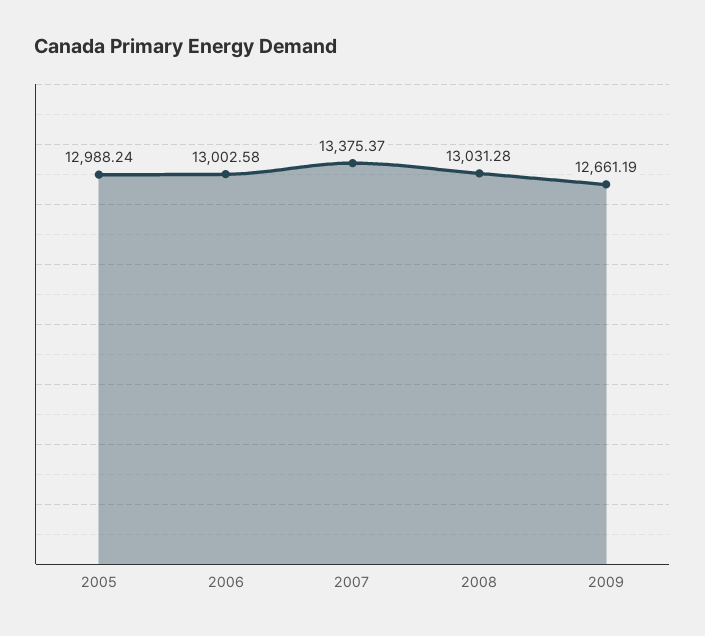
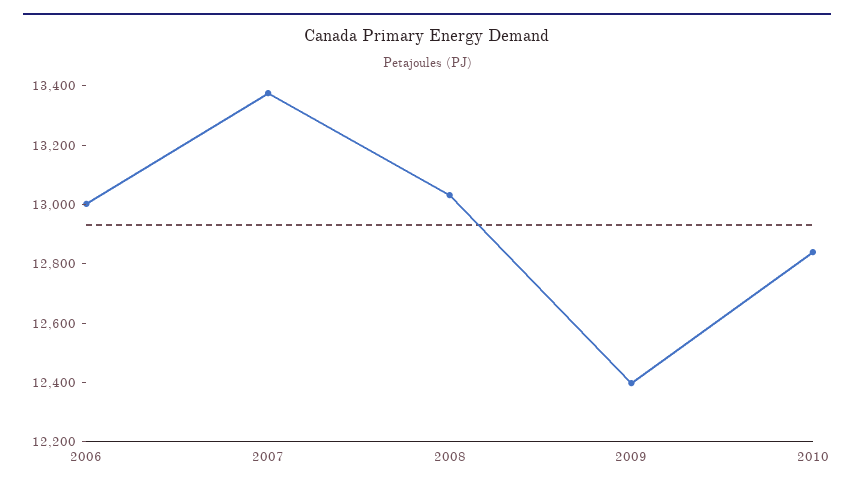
2005: 12988.24 -> none
2009: 12661.19 -> 12400
2010: none -> 12850

